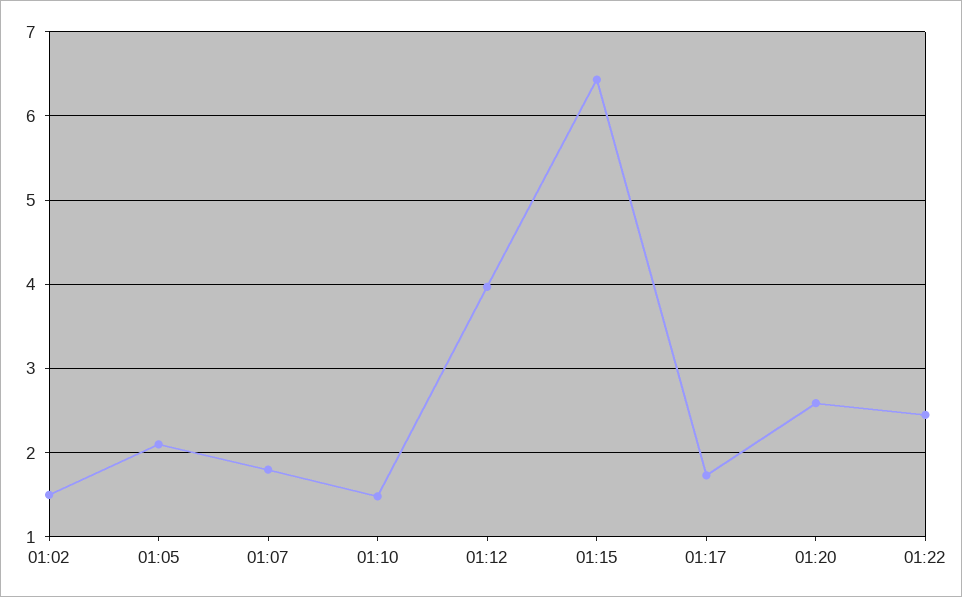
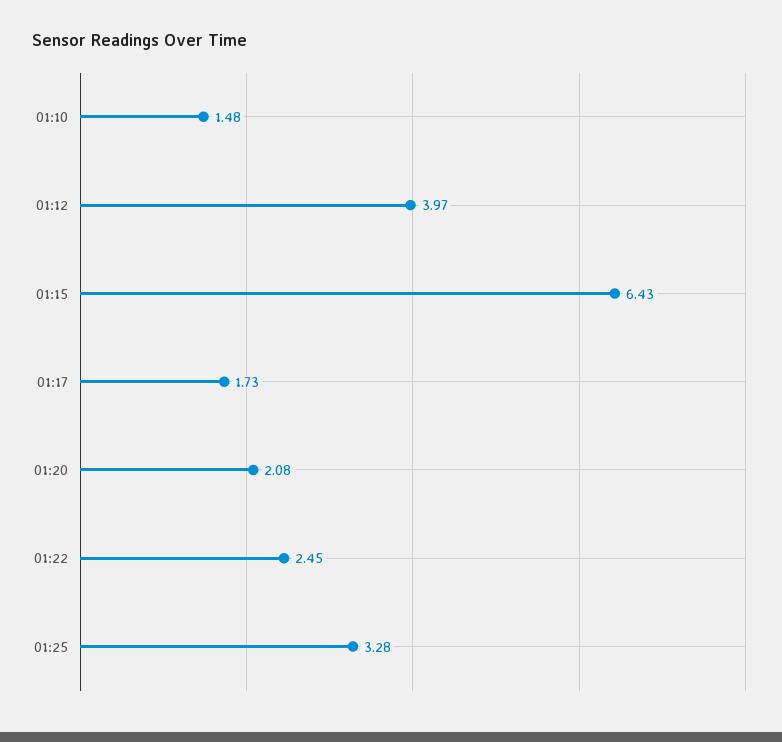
01:02: 1.5 -> none
01:05: 2.1 -> none
01:07: 1.8 -> none
01:20: 2.6 -> 2.08
01:25: none -> 3.28

